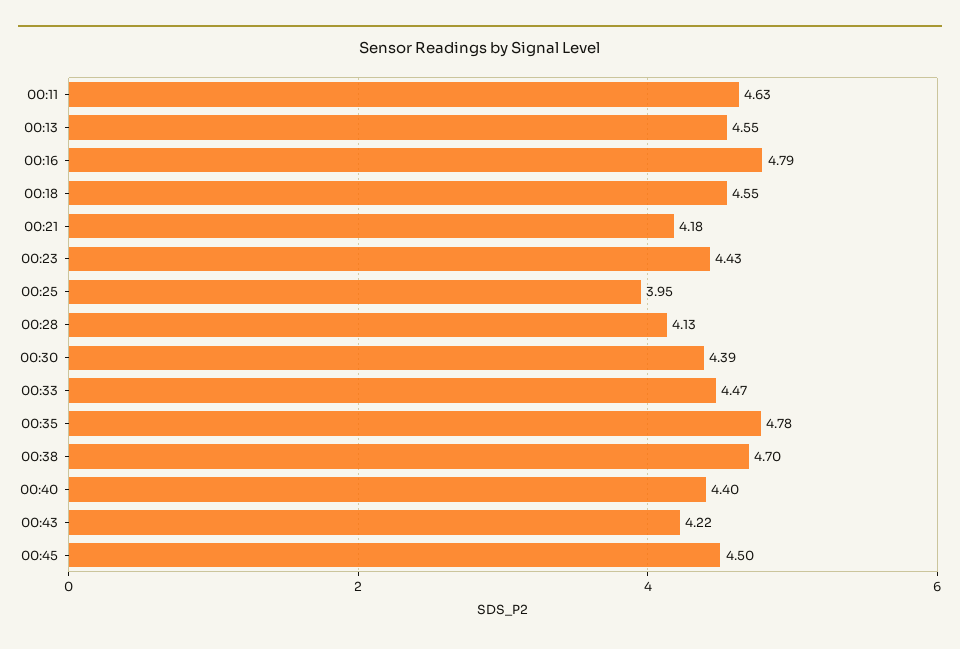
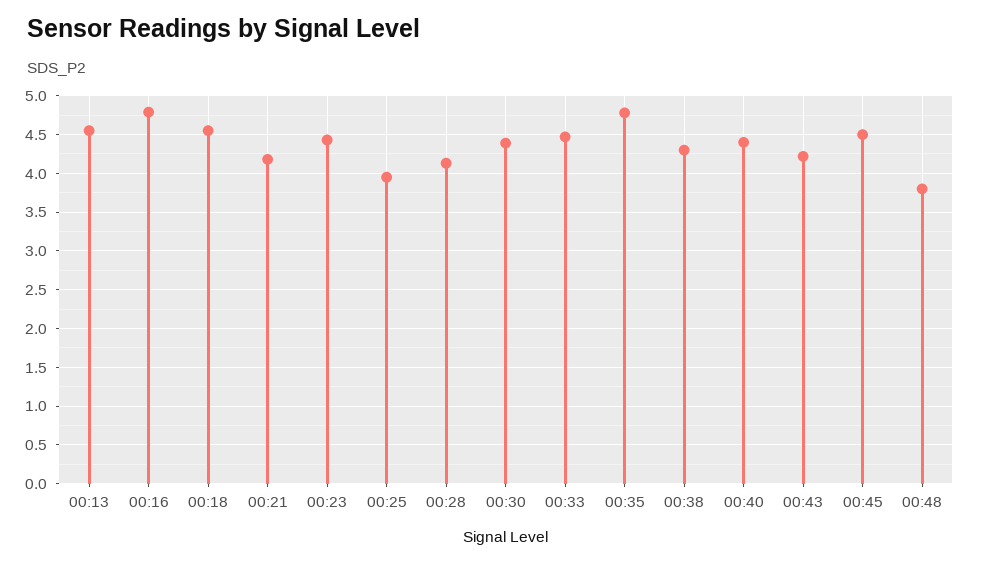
00:11: 4.63 -> none
00:38: 4.7 -> 4.3
00:48: none -> 3.8

